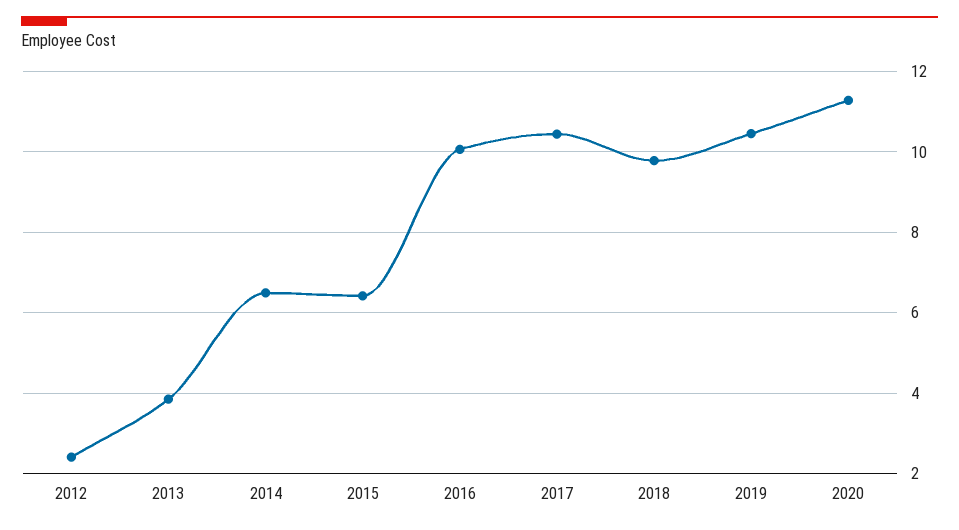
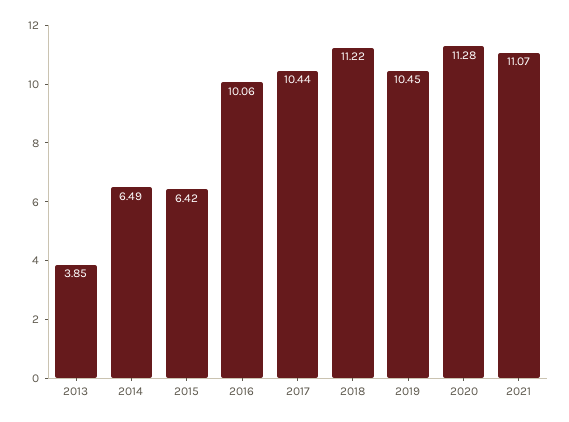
2012: 2.4 -> none
2018: 9.8 -> 11.22
2021: none -> 11.07

